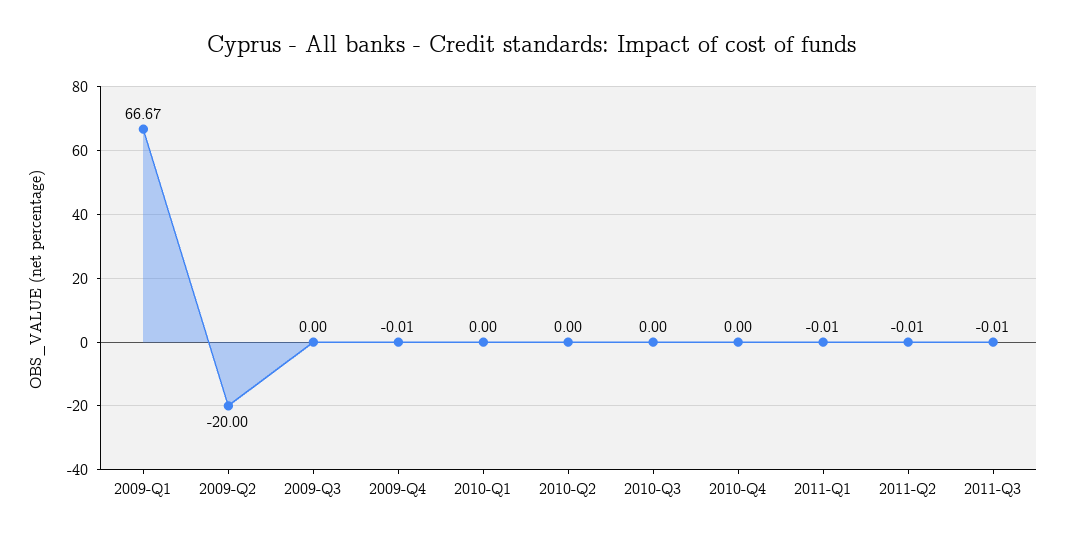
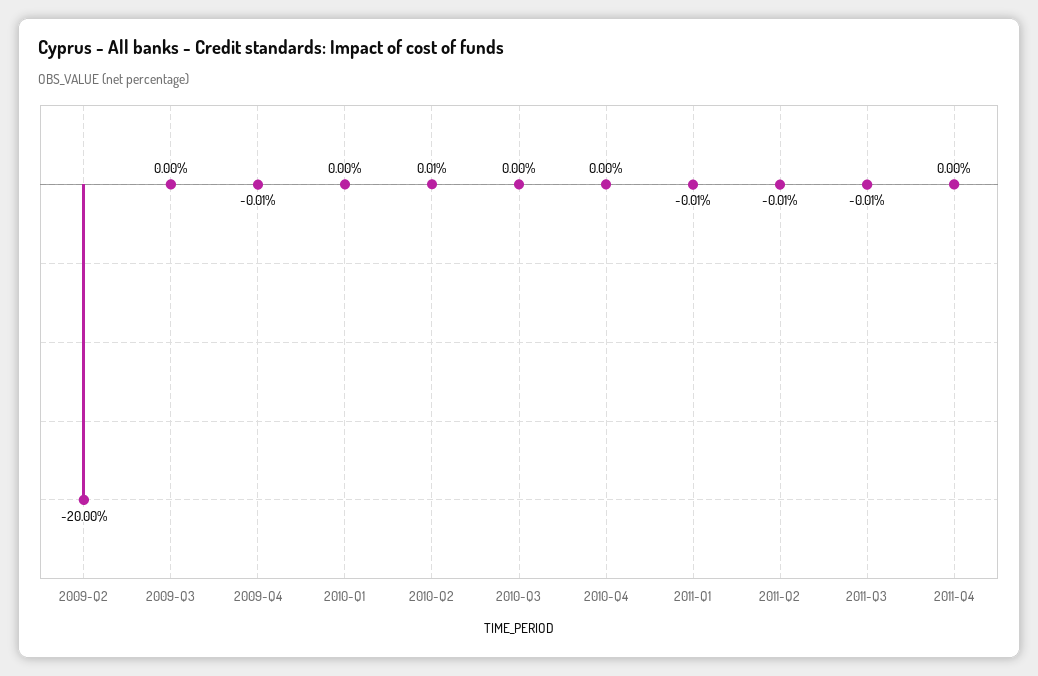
2009-Q1: 66.67 -> none
2010-Q2: 0 -> 0.01
2011-Q4: none -> 0

